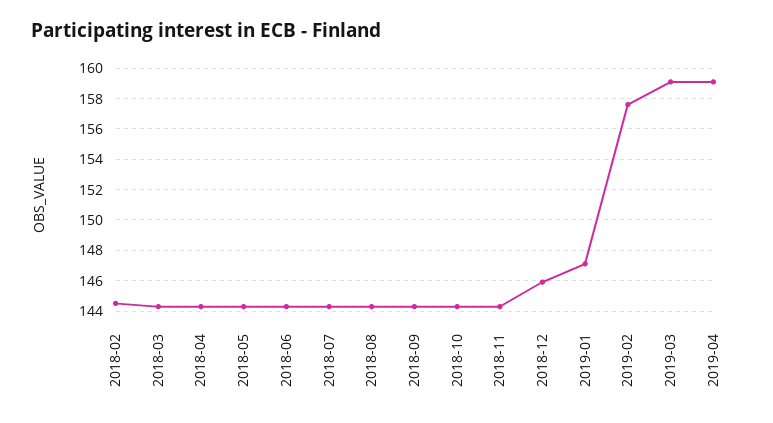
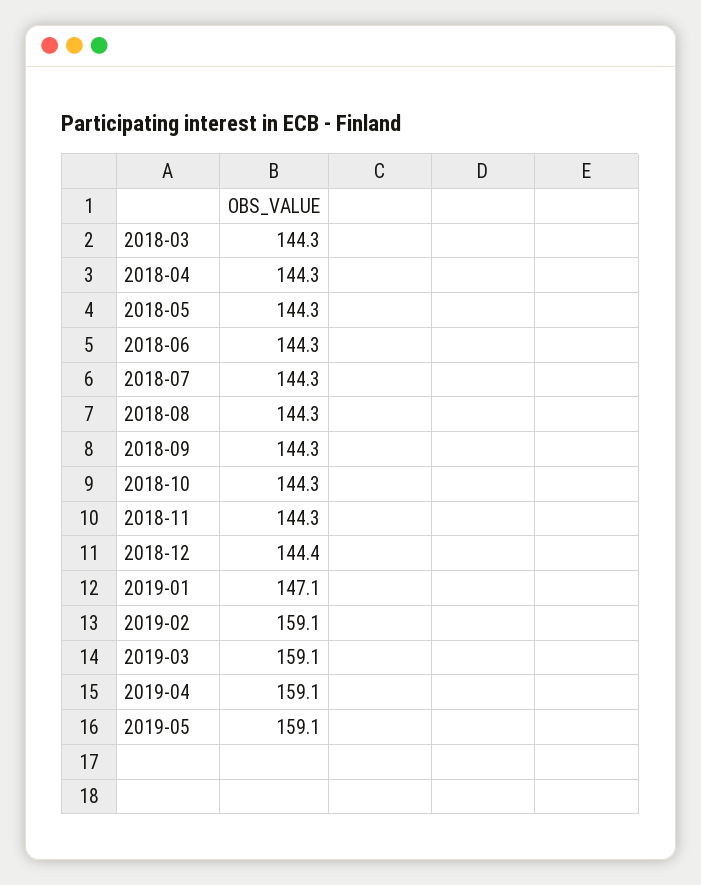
2018-02: 144.5 -> none
2018-12: 146 -> 144.4
2019-02: 157.5 -> 159.1
2019-05: none -> 159.1

